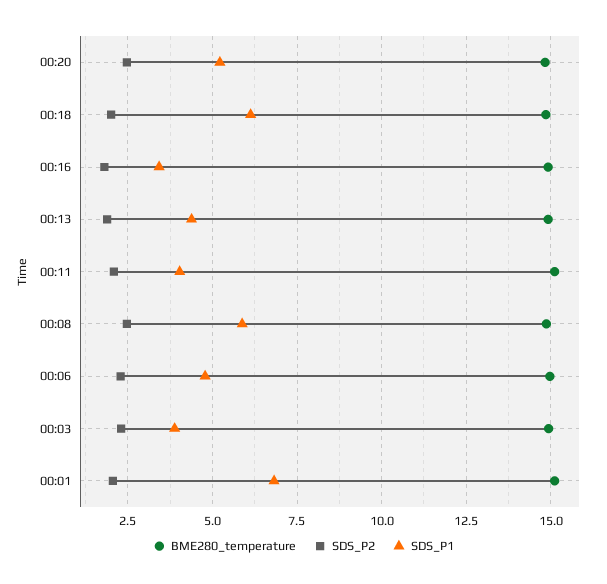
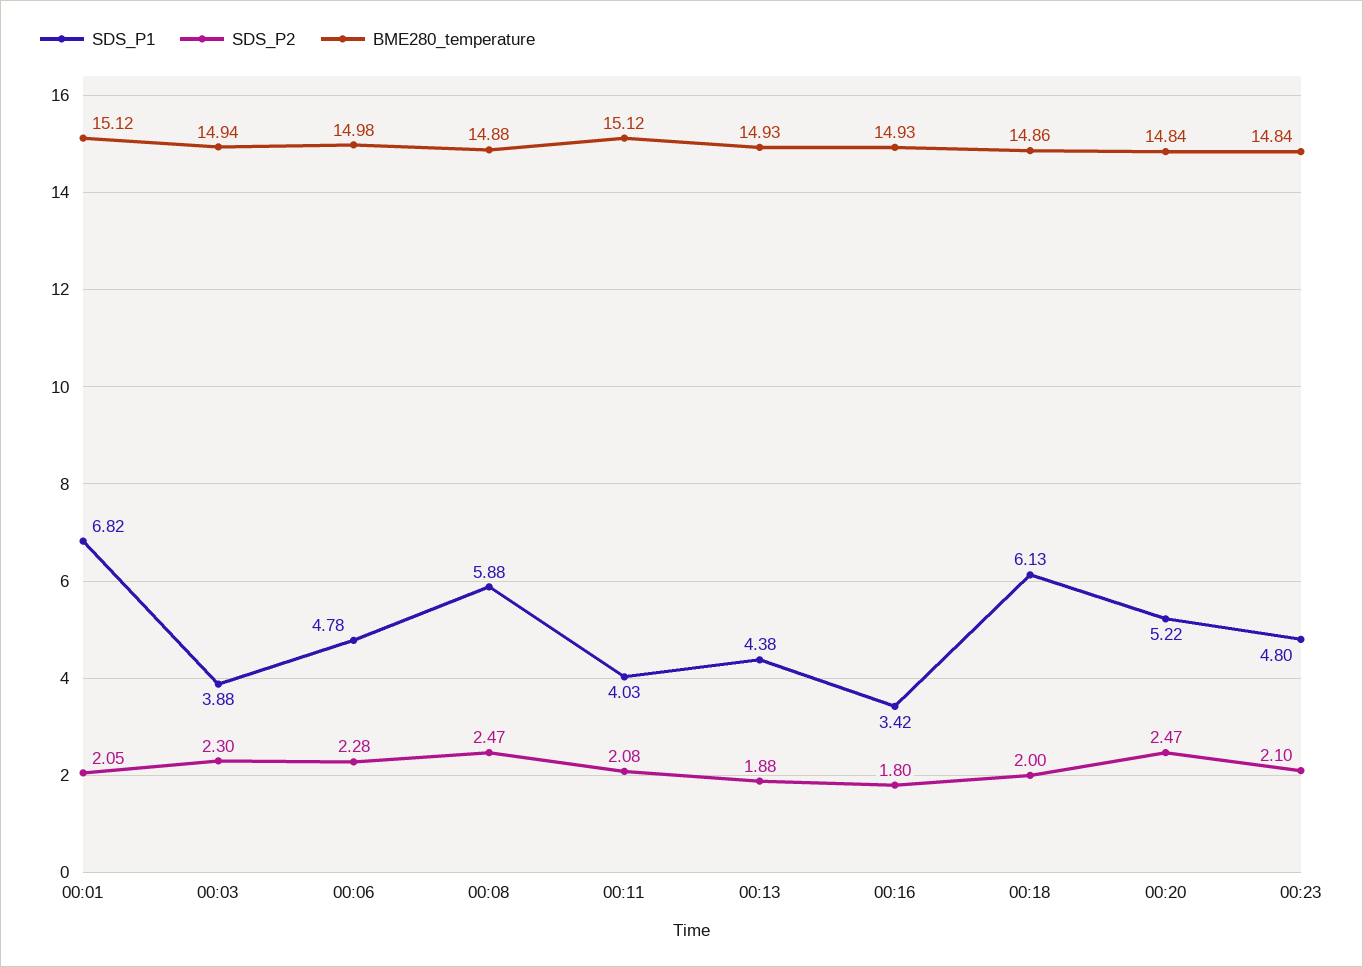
SDS_P1, 00:23: none -> 4.8
SDS_P2, 00:23: none -> 2.1
BME280_temperature, 00:23: none -> 14.84

